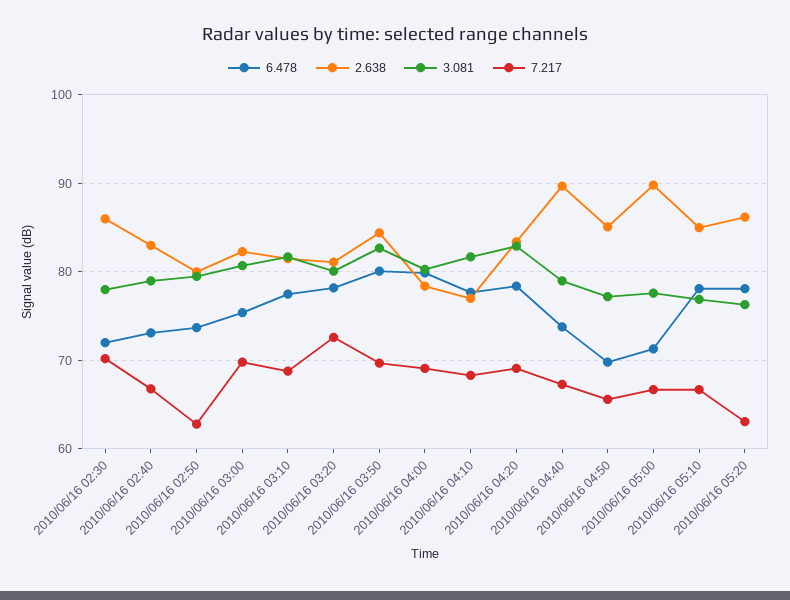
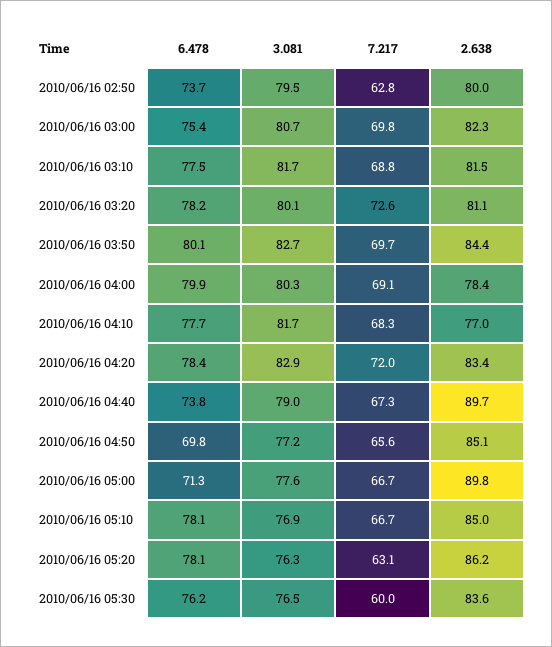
6.478, 2010/06/16 02:30: 72 -> none
2.638, 2010/06/16 02:30: 86 -> none
3.081, 2010/06/16 02:30: 78 -> none
7.217, 2010/06/16 02:30: 70 -> none
6.478, 2010/06/16 02:40: 73 -> none
2.638, 2010/06/16 02:40: 83 -> none
3.081, 2010/06/16 02:40: 79 -> none
7.217, 2010/06/16 02:40: 67 -> none
7.217, 2010/06/16 04:20: 69 -> 72
6.478, 2010/06/16 05:30: none -> 76.2
3.081, 2010/06/16 05:30: none -> 76.5
7.217, 2010/06/16 05:30: none -> 60
2.638, 2010/06/16 05:30: none -> 83.6

